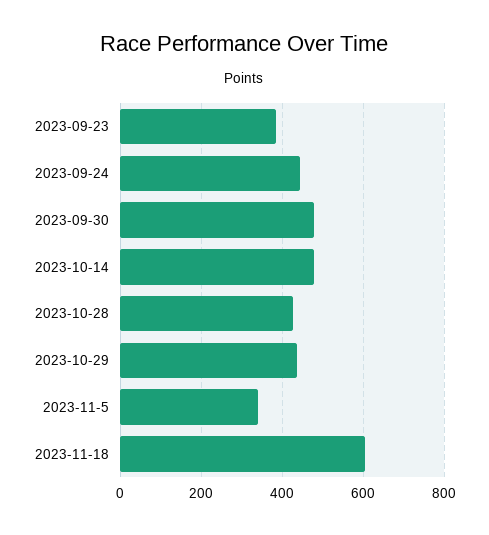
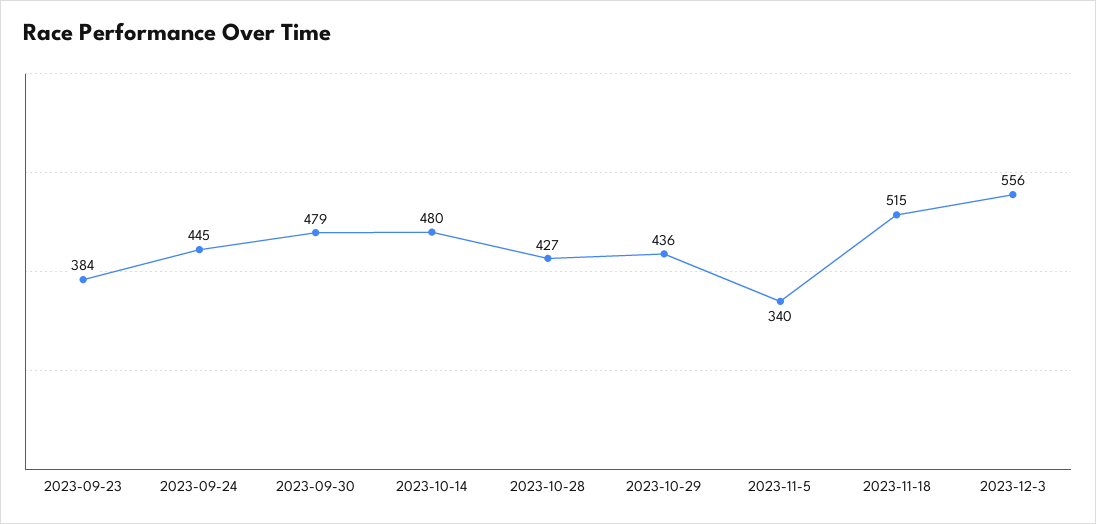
2023-11-18: 600 -> 515
2023-12-3: none -> 556

